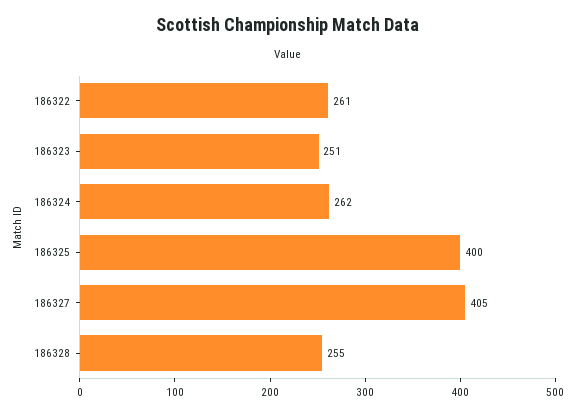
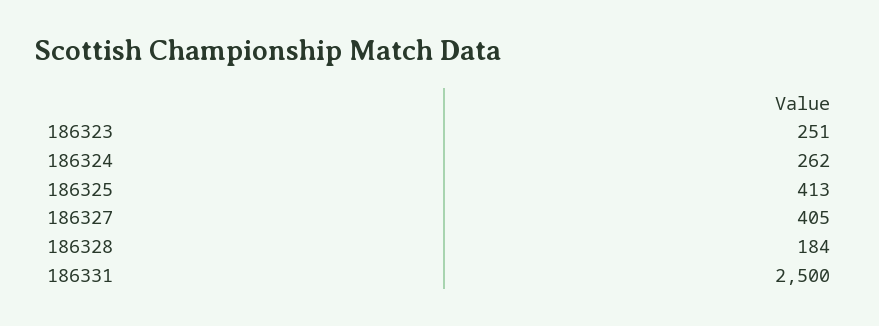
186322: 261 -> none
186325: 400 -> 413
186328: 255 -> 184
186331: none -> 2500

